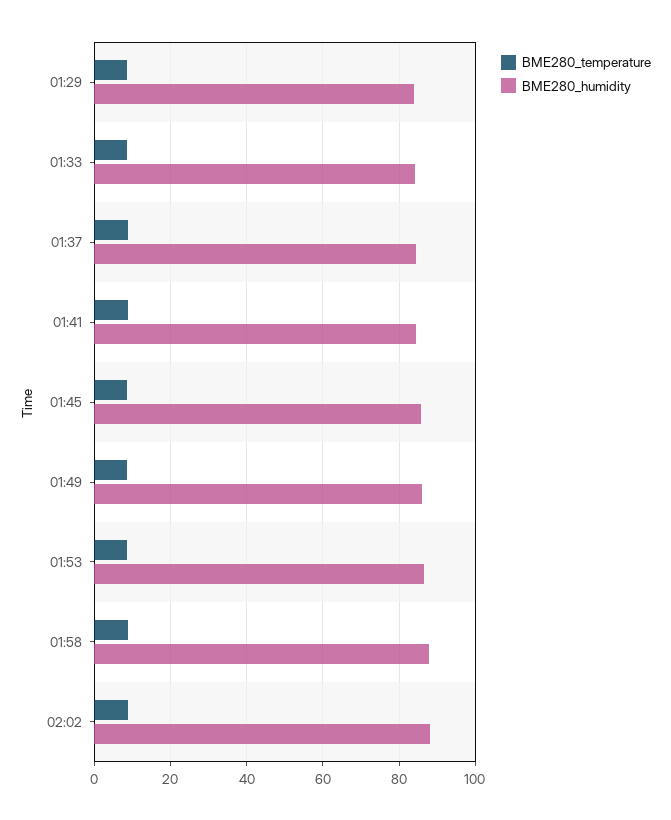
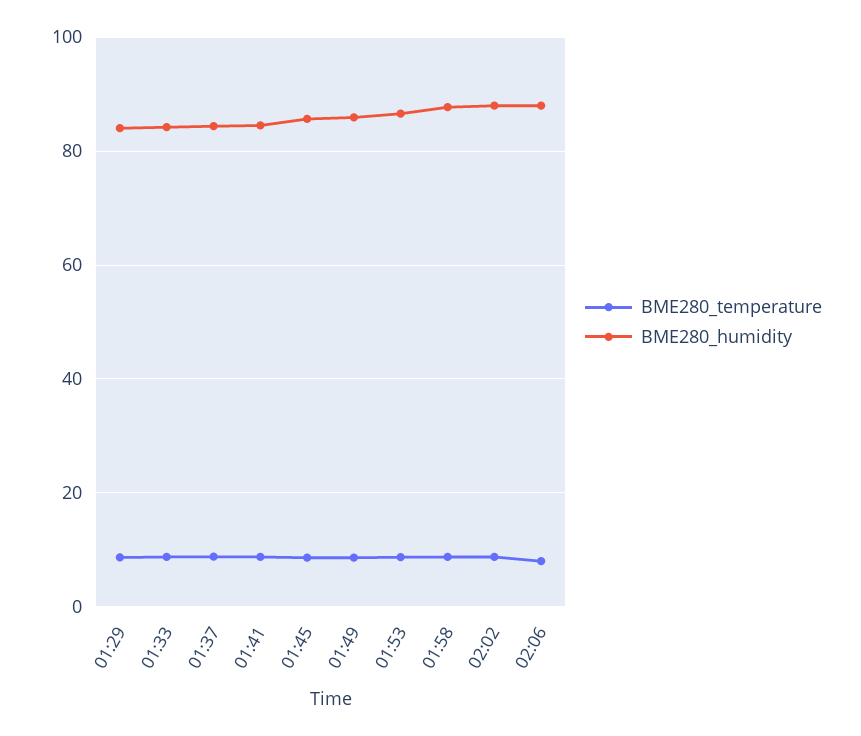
BME280_temperature, 02:06: none -> 8
BME280_humidity, 02:06: none -> 88

